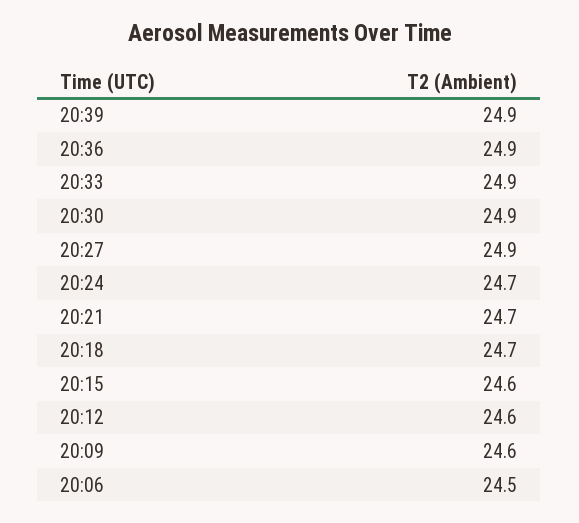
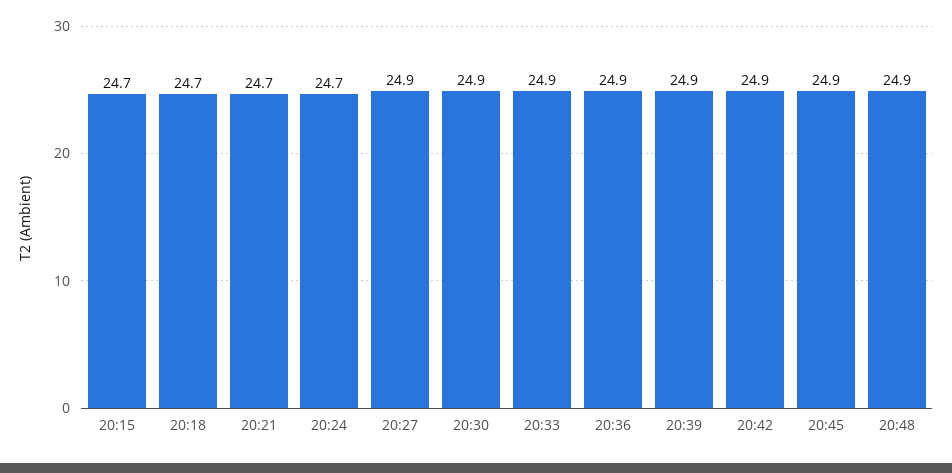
20:15: 24.6 -> 24.7
20:12: 24.6 -> none
20:09: 24.6 -> none
20:06: 24.5 -> none
20:42: none -> 24.9
20:45: none -> 24.9
20:48: none -> 24.9

